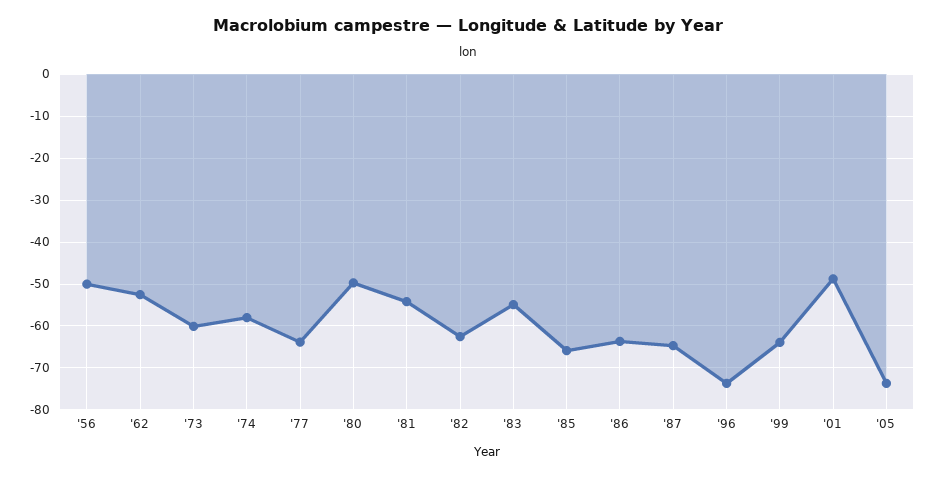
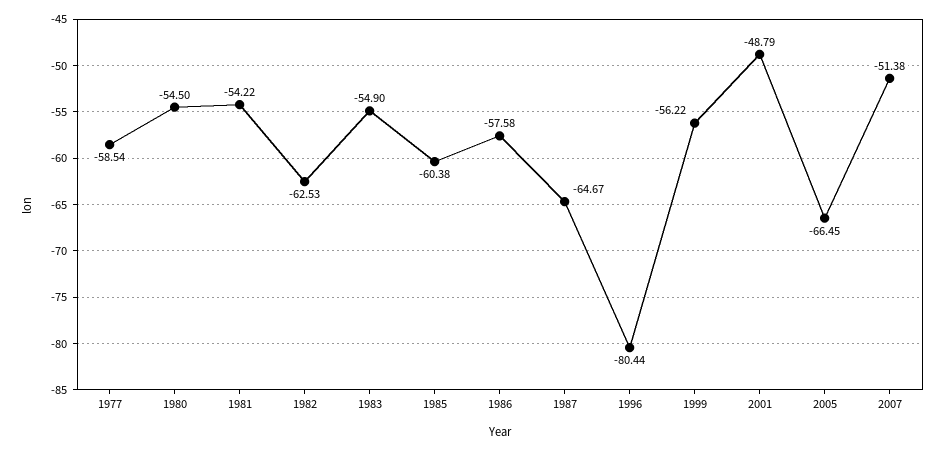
'56: -50 -> none
'62: -52 -> none
'73: -60 -> none
'74: -58 -> none
'77: -64 -> -58.54
'80: -50 -> -54.5
'85: -66 -> -60.38
'86: -64 -> -57.58
'96: -74 -> -80.44
'99: -64 -> -56.22
'05: -74 -> -66.45
2007: none -> -51.38

